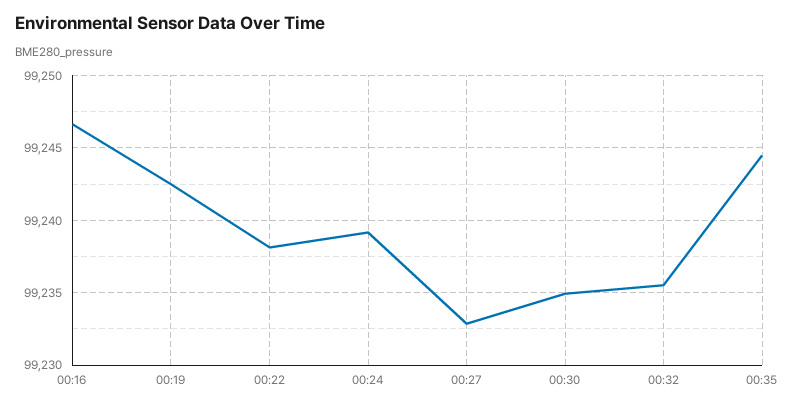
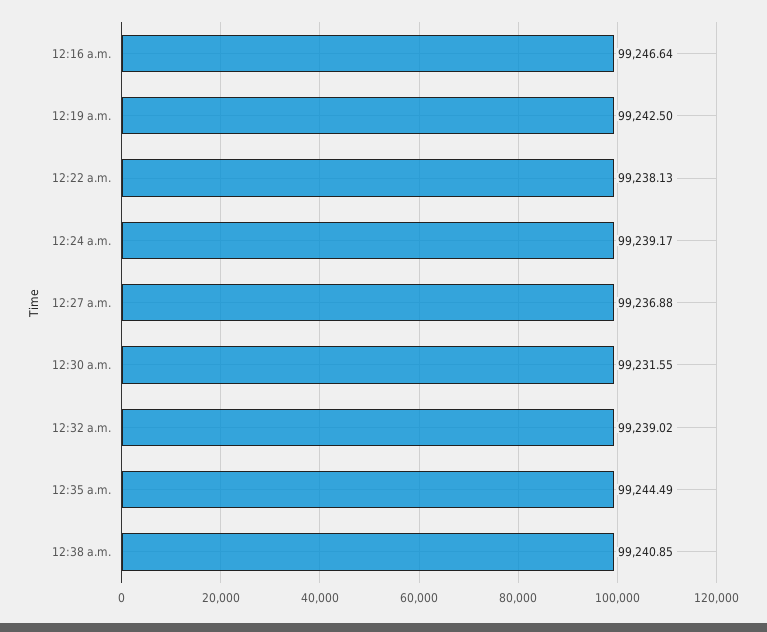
00:27: 99233 -> 99236.88
00:30: 99235 -> 99231.55
00:32: 99235.5 -> 99239.02
12:38 a.m.: none -> 99240.85

